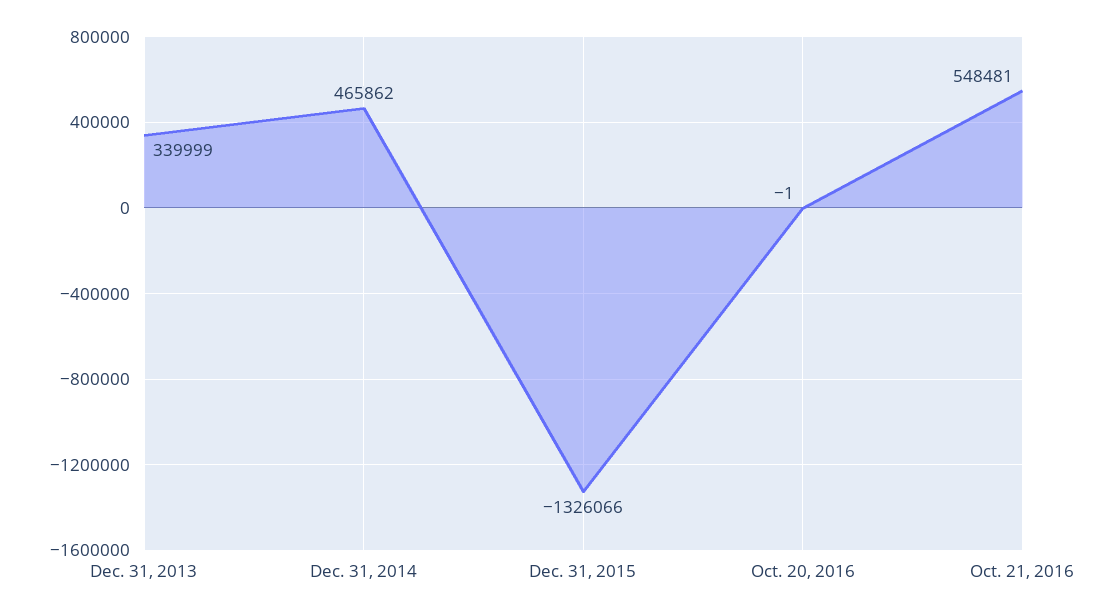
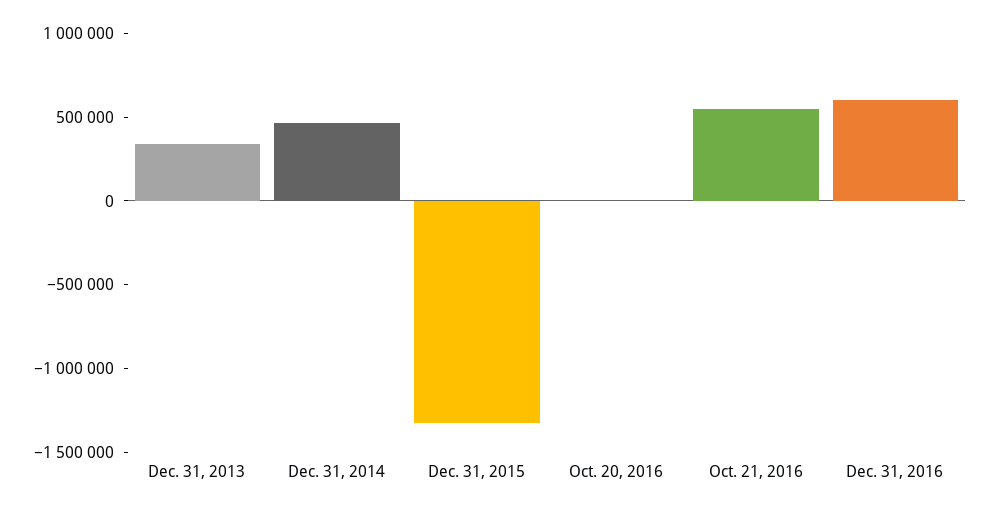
Dec. 31, 2016: none -> 600000

